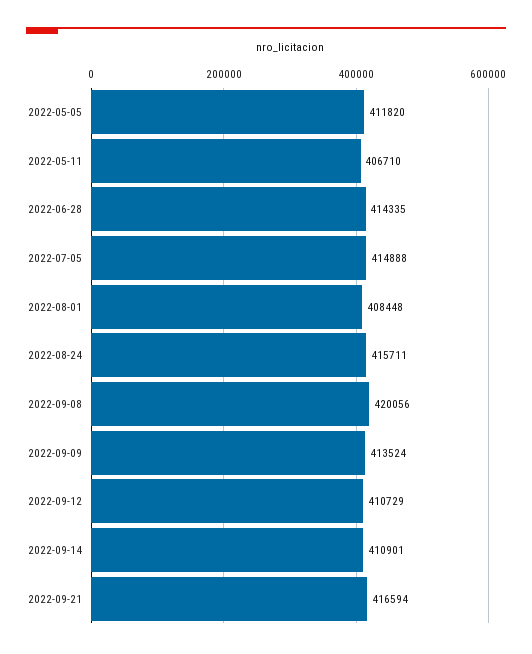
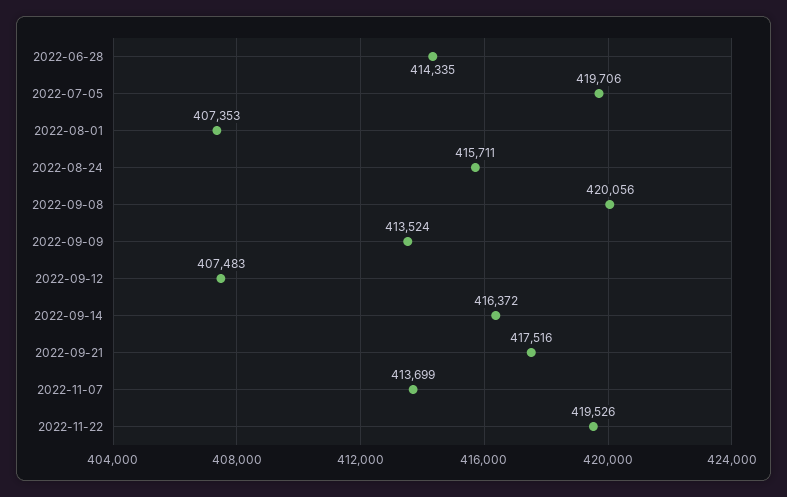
2022-05-05: 411820 -> none
2022-05-11: 406710 -> none
2022-07-05: 414888 -> 419706
2022-08-01: 408448 -> 407353
2022-09-12: 410729 -> 407483
2022-09-14: 410901 -> 416372
2022-09-21: 416594 -> 417516
2022-11-07: none -> 413699
2022-11-22: none -> 419526

